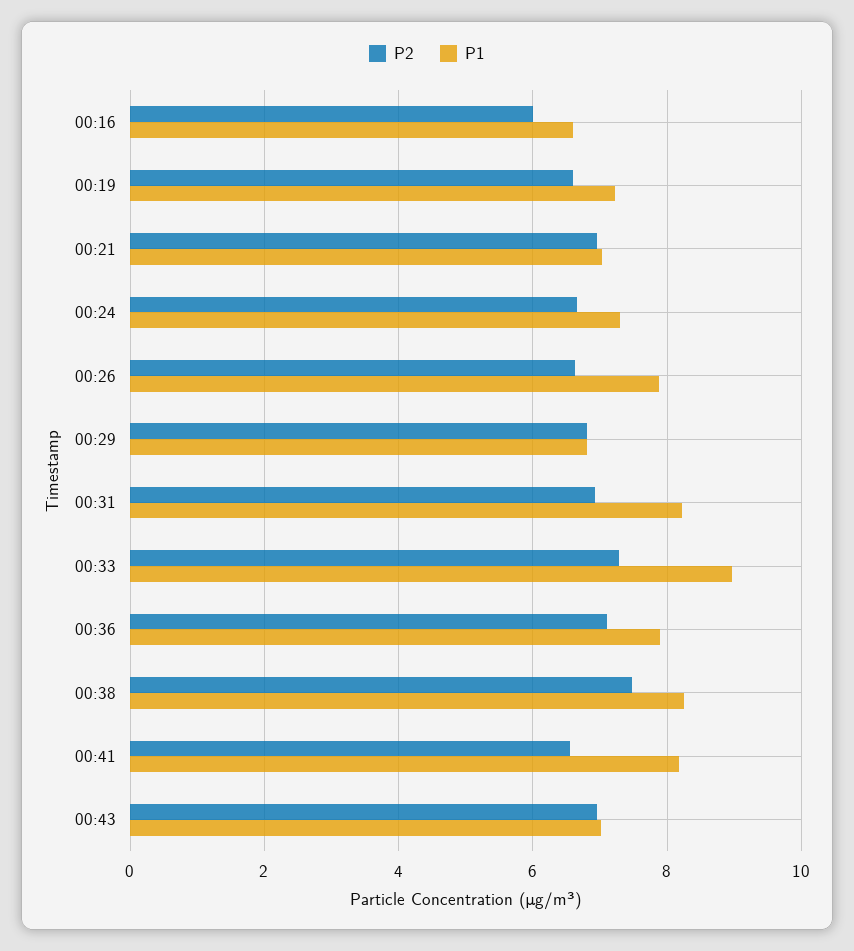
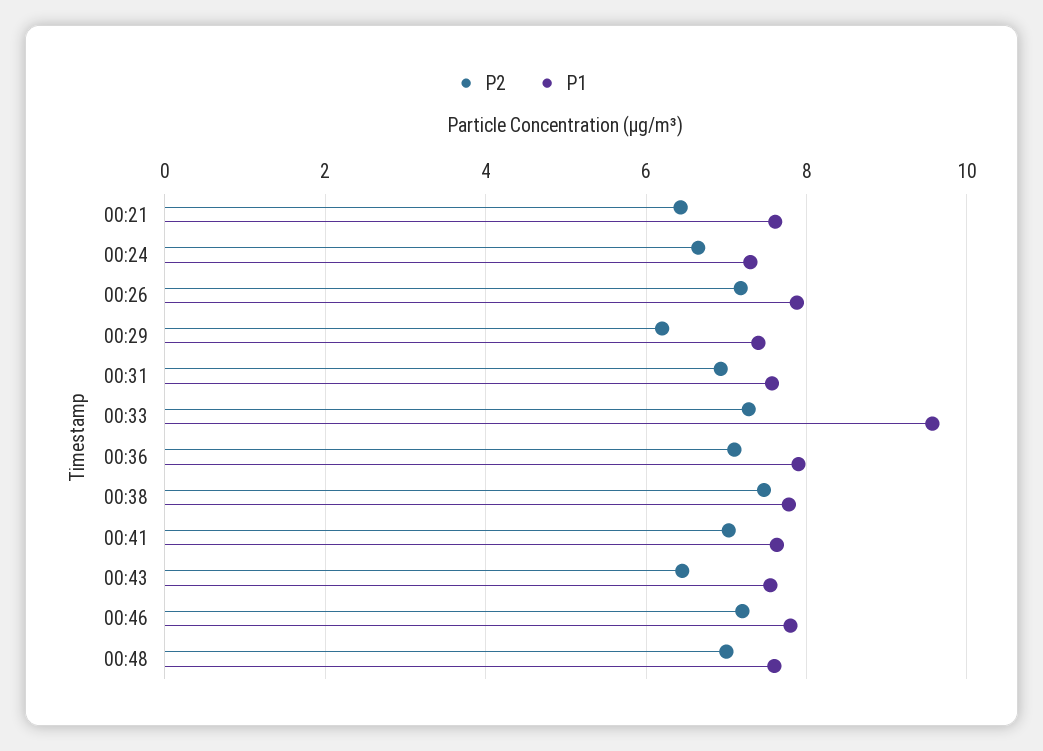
P2, 00:16: 6 -> none
P1, 00:16: 6.6 -> none
P2, 00:19: 6.6 -> none
P1, 00:19: 7.2 -> none
P2, 00:21: 7 -> 6.4
P1, 00:21: 7 -> 7.6
P2, 00:26: 6.6 -> 7.2
P2, 00:29: 6.8 -> 6.2
P1, 00:29: 6.8 -> 7.4
P1, 00:31: 8.2 -> 7.6
P1, 00:33: 9 -> 9.6
P1, 00:38: 8.2 -> 7.8
P2, 00:41: 6.6 -> 7
P1, 00:41: 8.2 -> 7.6
P2, 00:43: 7 -> 6.4
P1, 00:43: 7 -> 7.6
P2, 00:46: none -> 7.2
P1, 00:46: none -> 7.8
P2, 00:48: none -> 7
P1, 00:48: none -> 7.6

